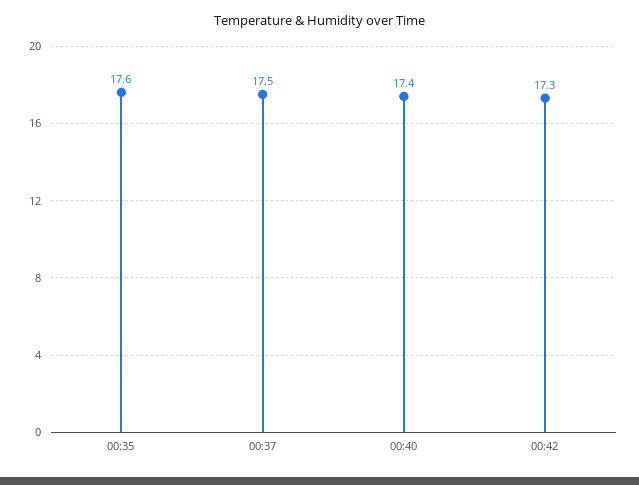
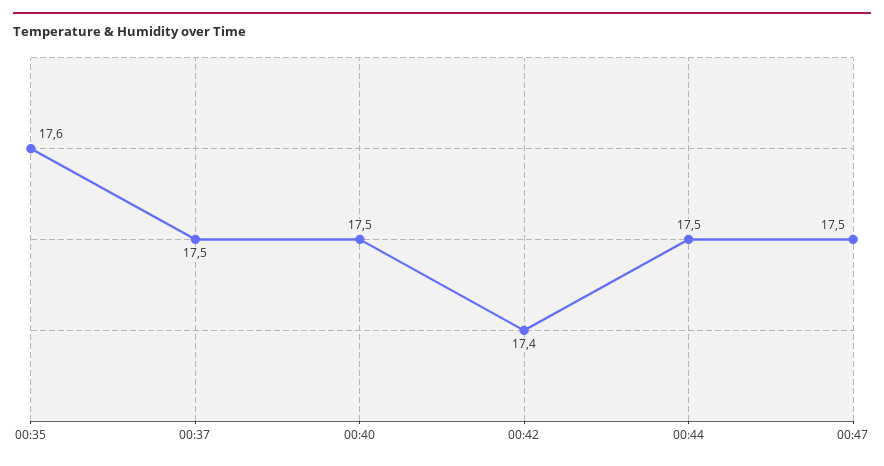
00:40: 17.4 -> 17.5
00:42: 17.3 -> 17.4
00:44: none -> 17.5
00:47: none -> 17.5

